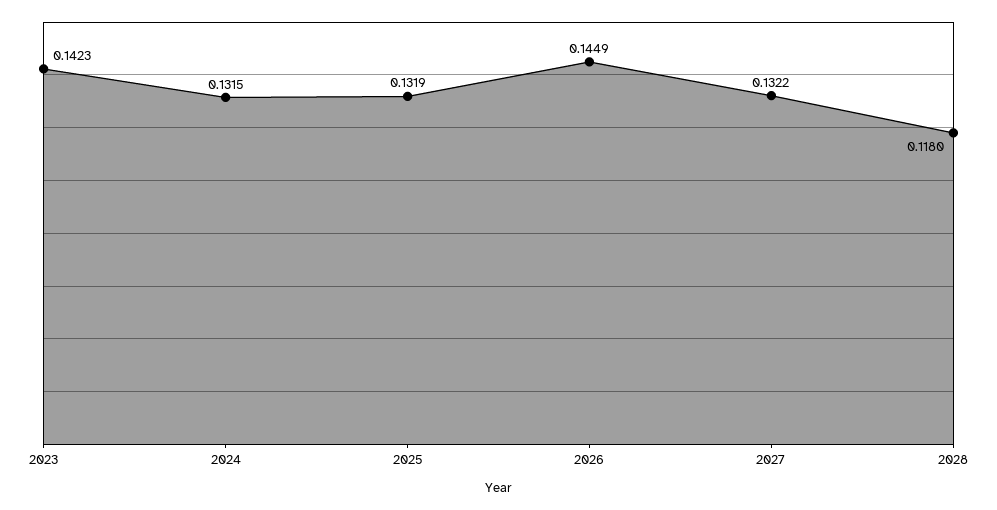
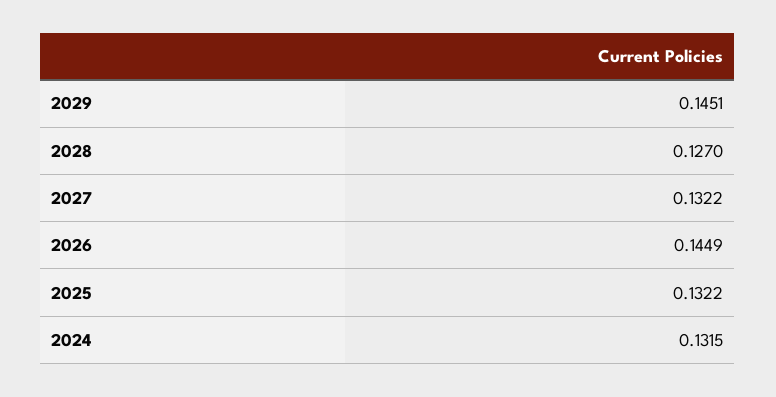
2023: 0.1423 -> none
2025: 0.1319 -> 0.1322
2028: 0.118 -> 0.127
2029: none -> 0.1451

